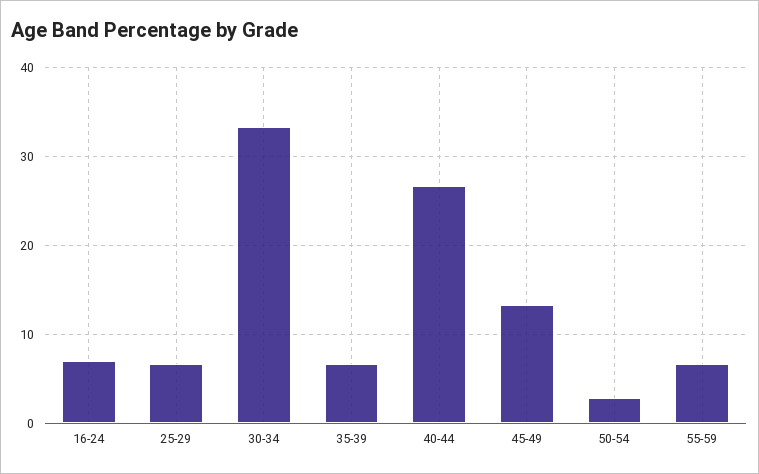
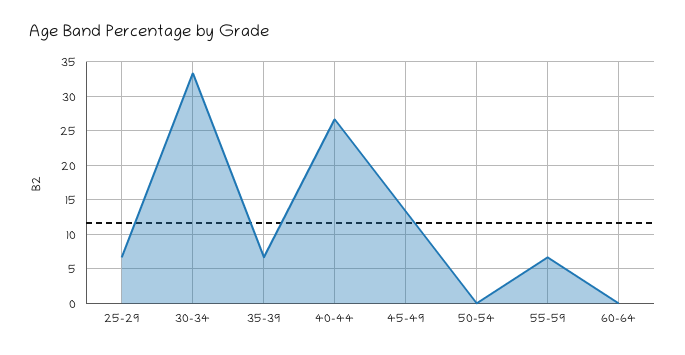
16-24: 7 -> none
50-54: 3 -> 0
60-64: none -> 0

